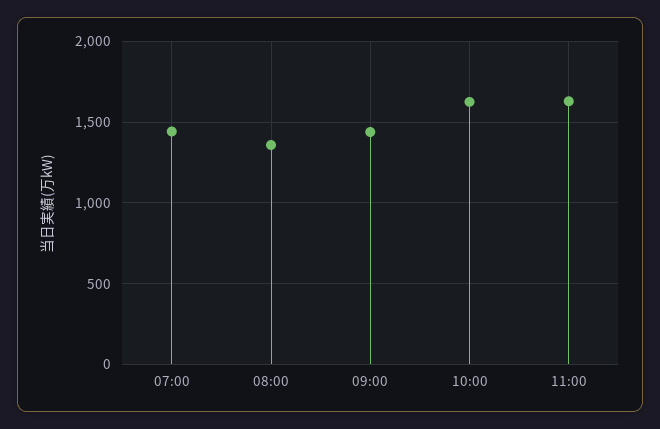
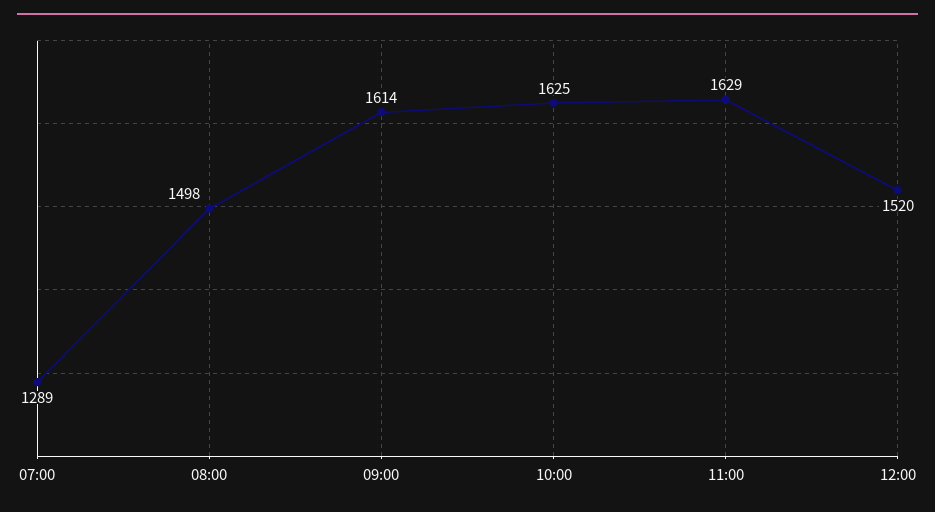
07:00: 1450 -> 1289
08:00: 1350 -> 1498
09:00: 1450 -> 1614
12:00: none -> 1520

